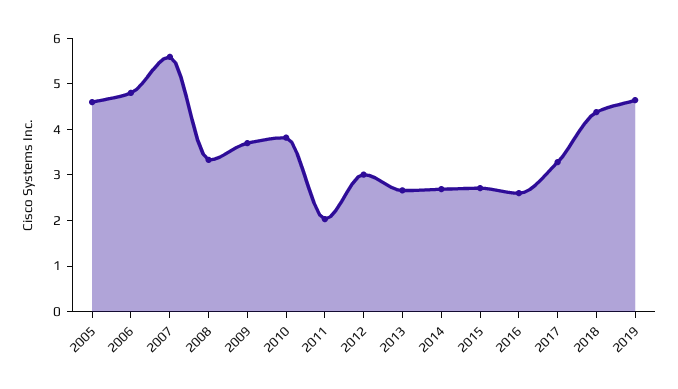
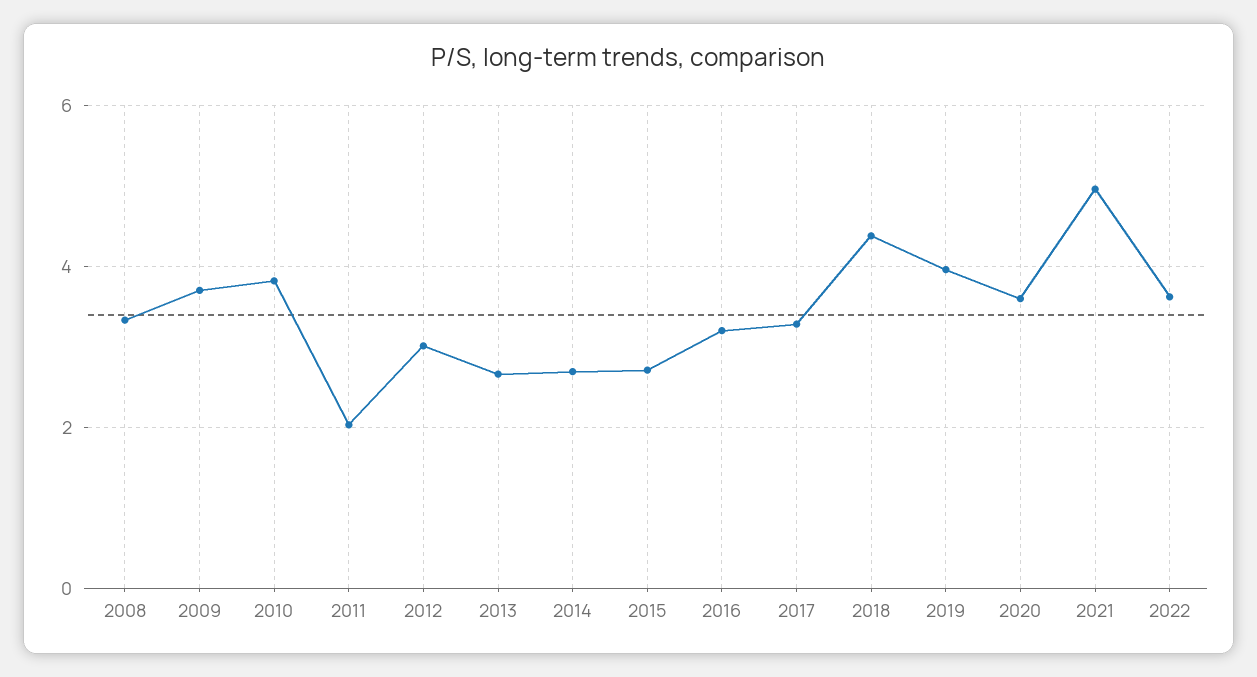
2005: 4.6 -> none
2006: 4.8 -> none
2007: 5.6 -> none
2016: 2.6 -> 3.2
2019: 4.6 -> 4
2020: none -> 3.6
2021: none -> 5
2022: none -> 3.6

